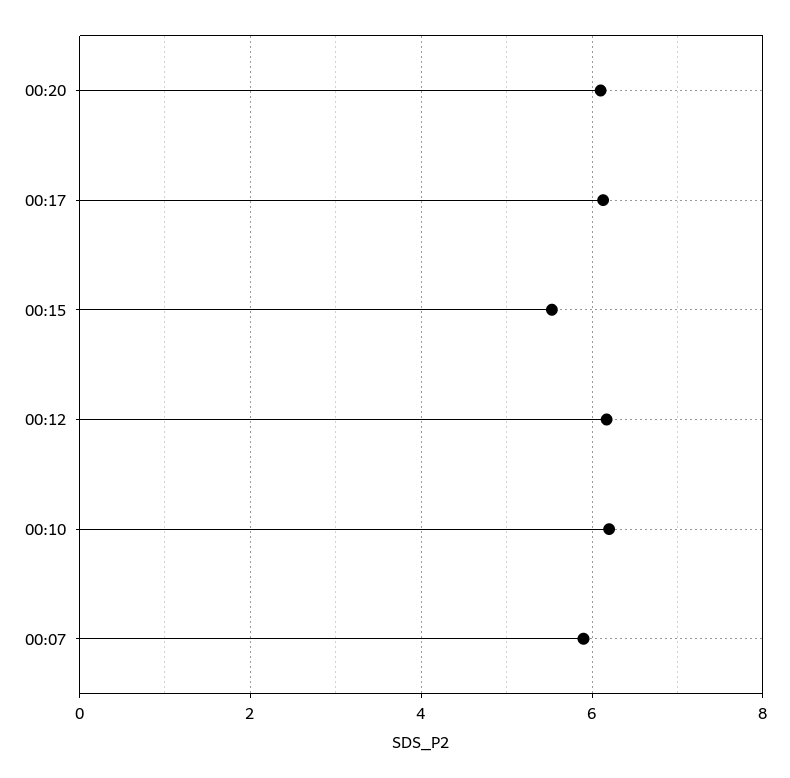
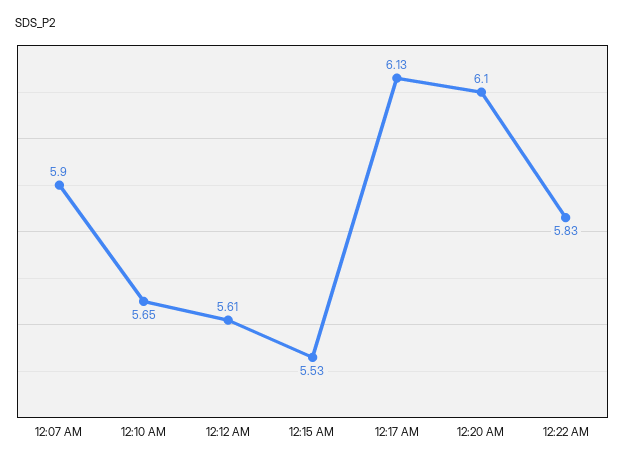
00:12: 6.2 -> 5.61
00:10: 6.2 -> 5.65
12:22 AM: none -> 5.83

